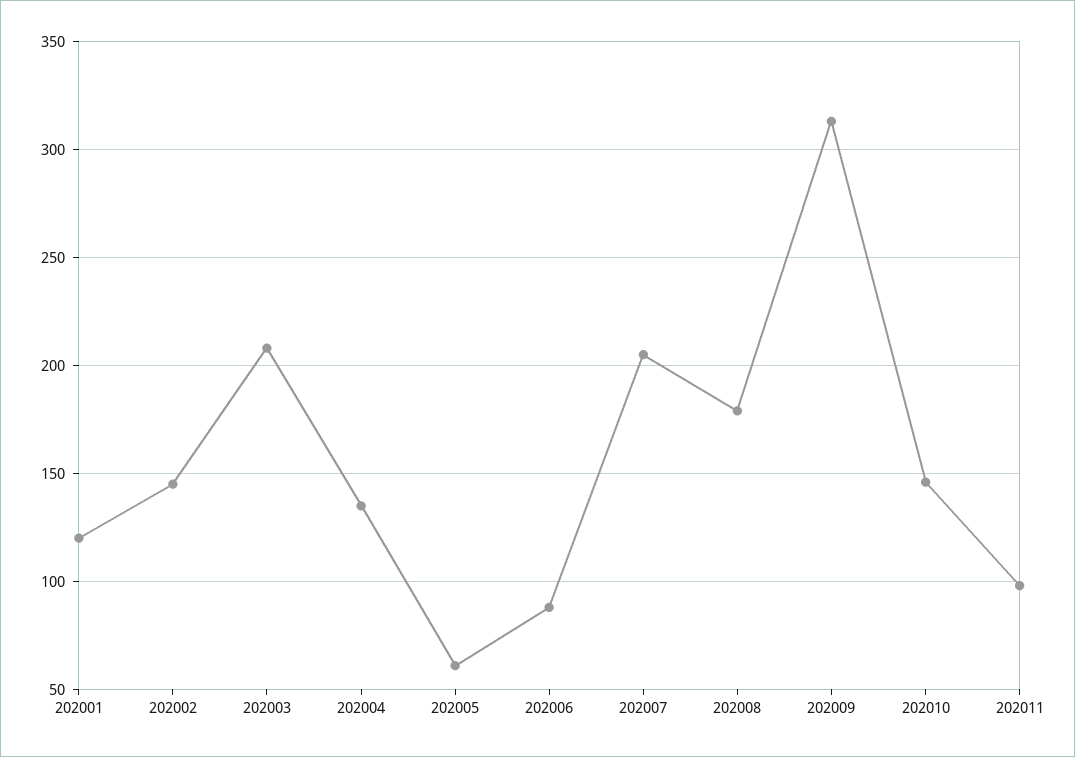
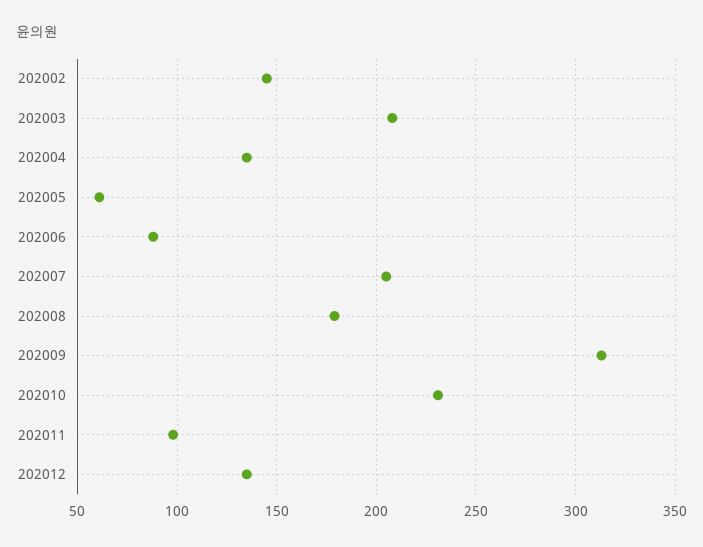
202001: 120 -> none
202010: 145 -> 230
202012: none -> 135

